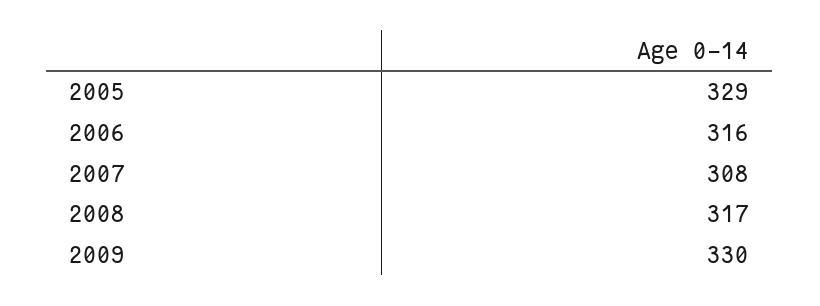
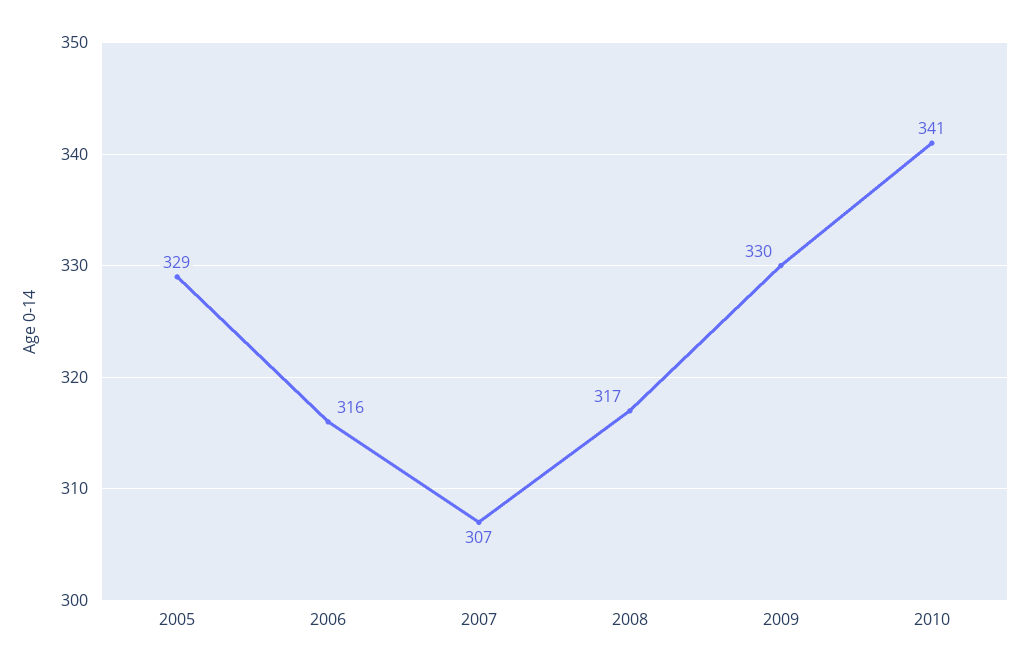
2007: 308 -> 307
2010: none -> 341

